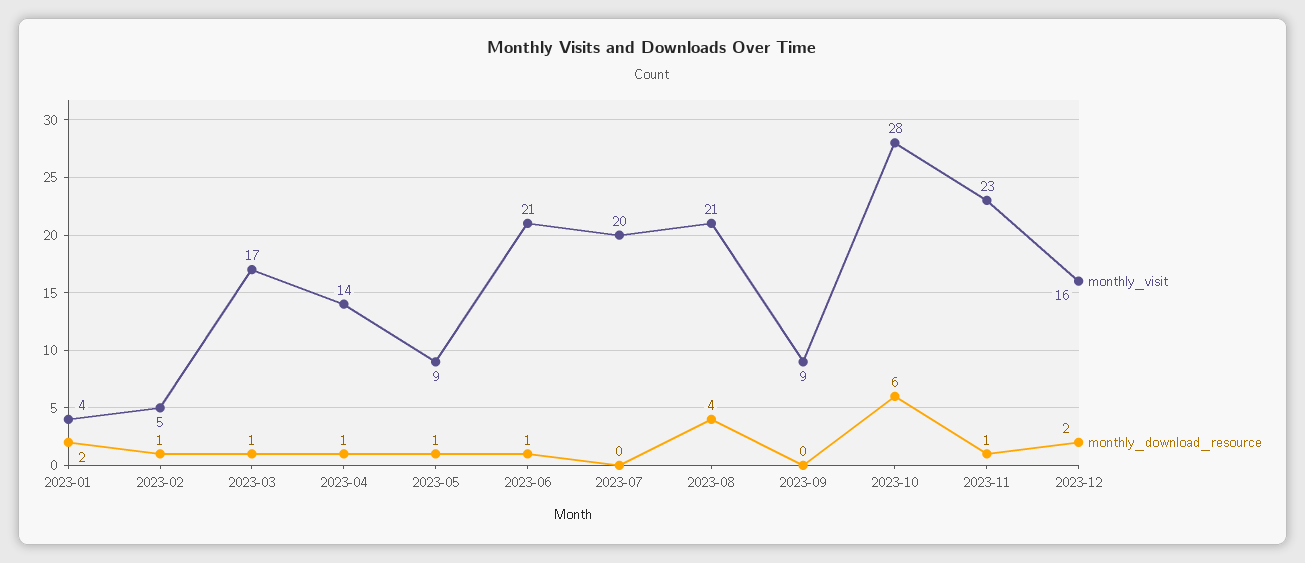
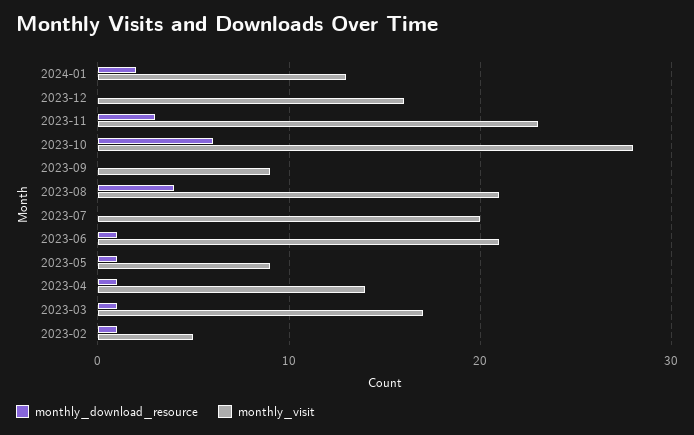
monthly_visit, 2023-01: 4 -> none
monthly_download_resource, 2023-01: 2 -> none
monthly_download_resource, 2023-11: 1 -> 3
monthly_download_resource, 2023-12: 2 -> 0
monthly_download_resource, 2024-01: none -> 2
monthly_visit, 2024-01: none -> 13

